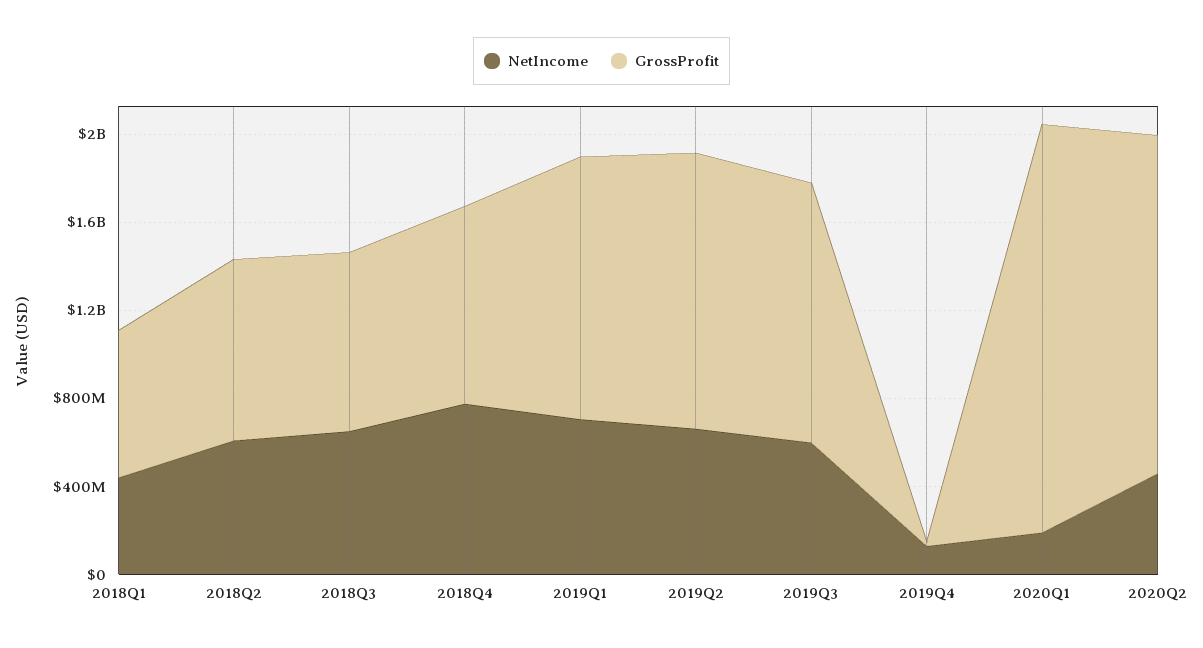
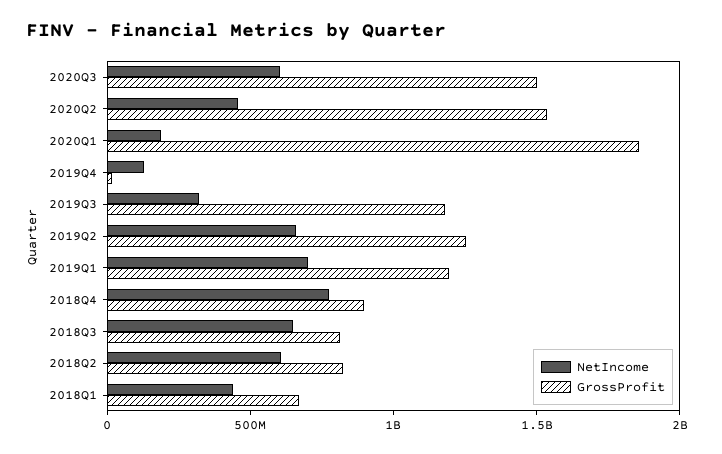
NetIncome, 2019Q3: 600000000 -> 300000000
NetIncome, 2020Q3: none -> 600000000
GrossProfit, 2020Q3: none -> 1500000000

